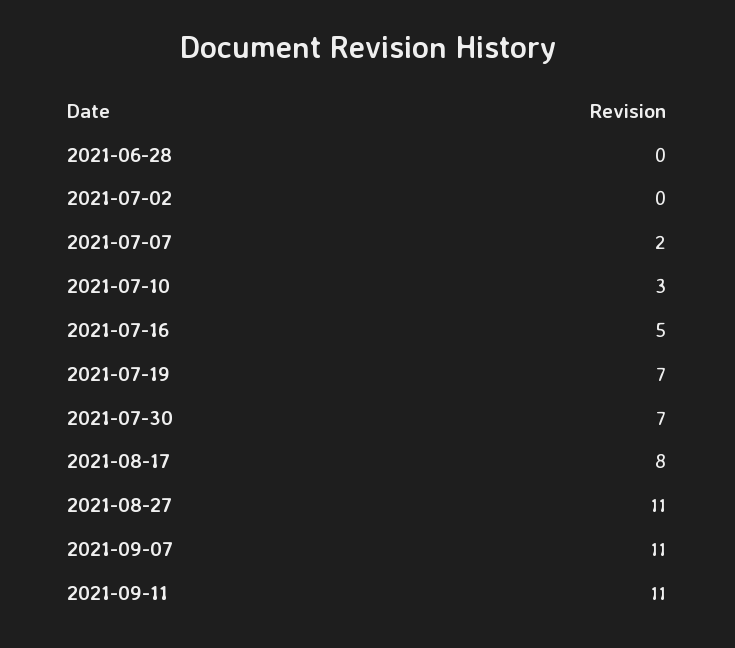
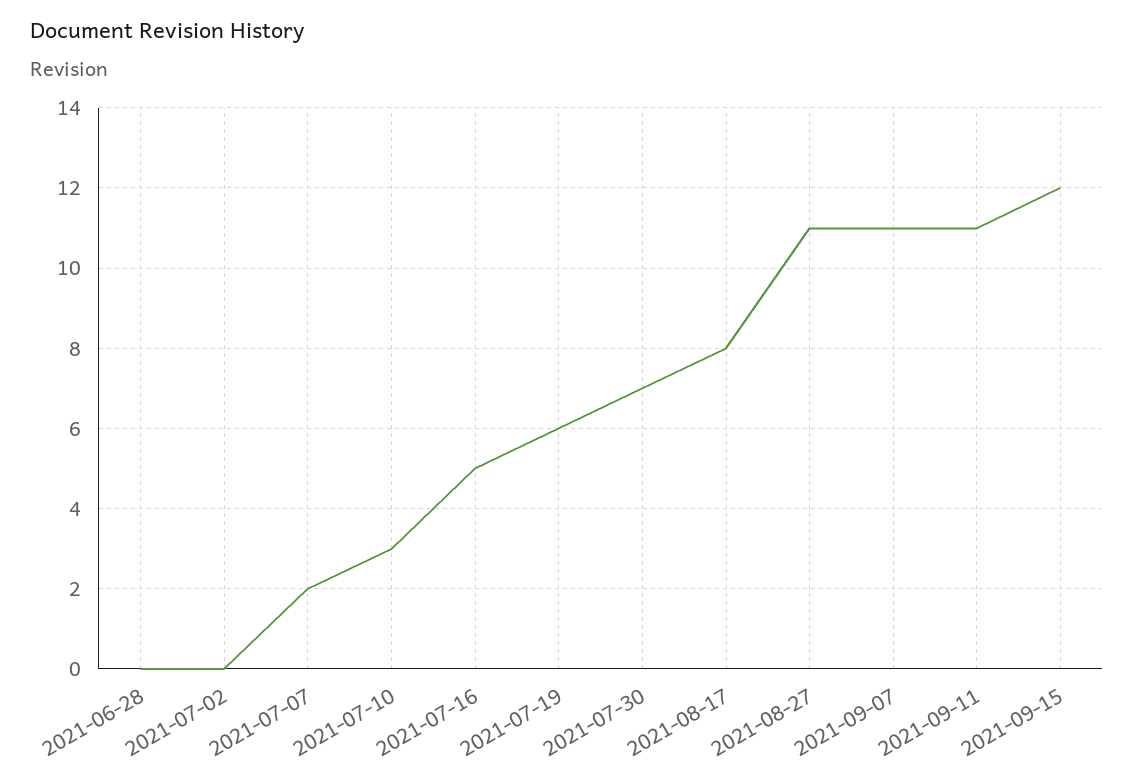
2021-07-19: 7 -> 6
2021-09-15: none -> 12

